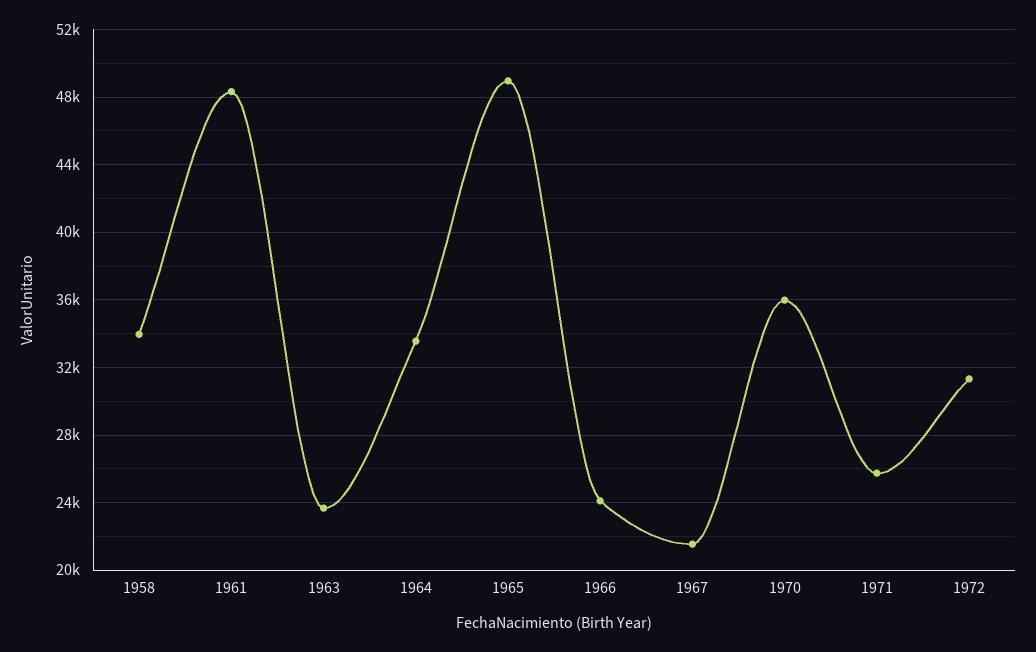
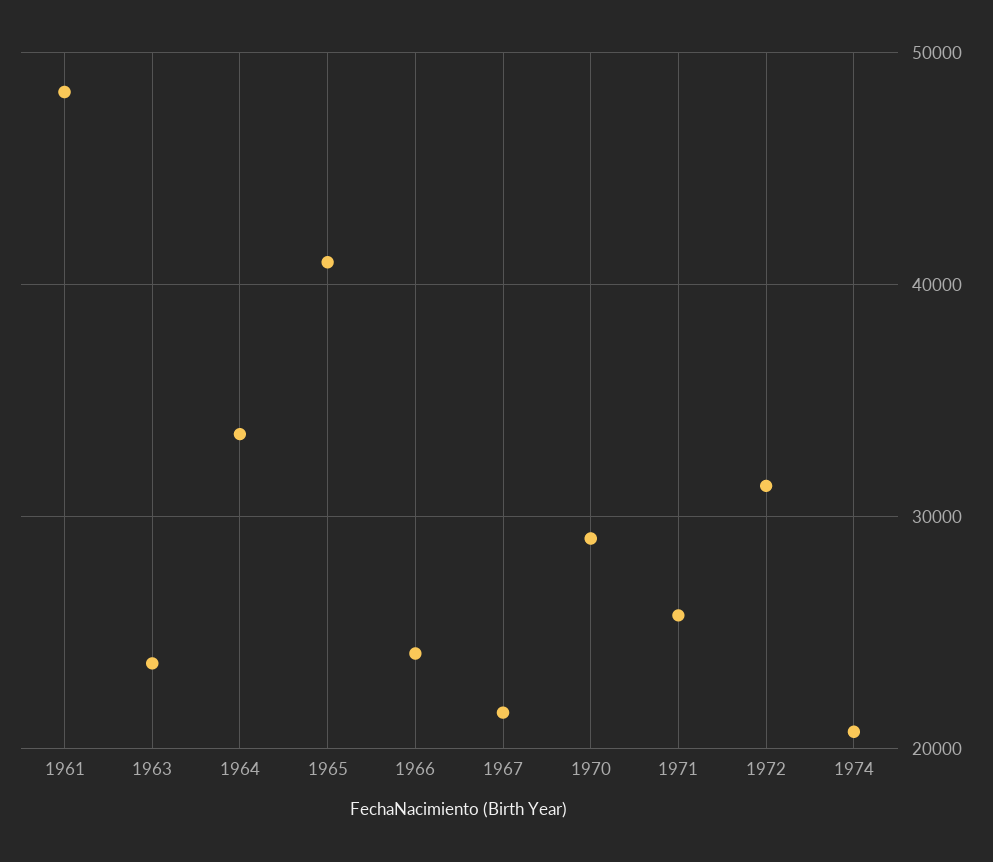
1958: 34000 -> none
1965: 49000 -> 41000
1970: 36000 -> 29000
1974: none -> 21000

